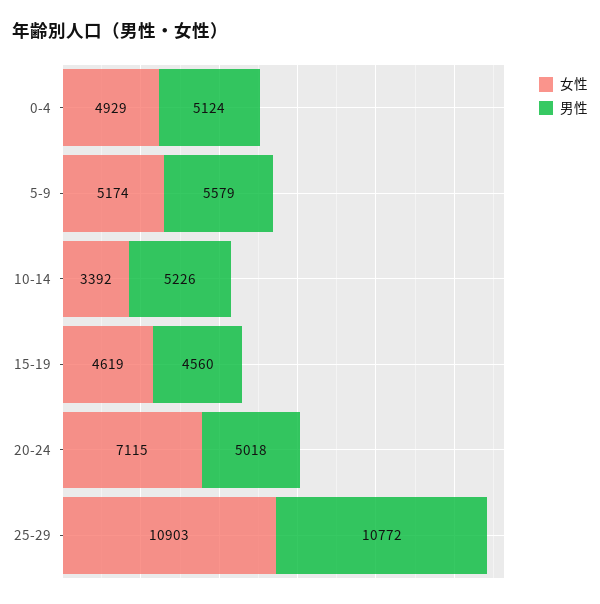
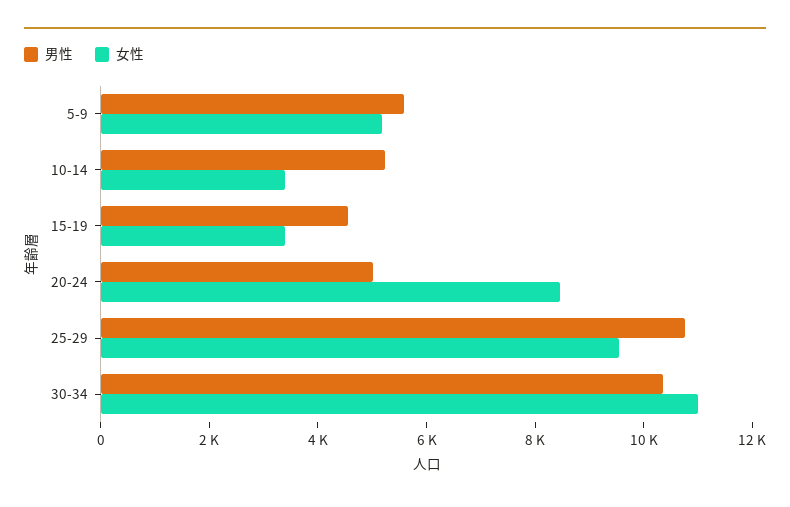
女性, 0-4: 4929 -> none
男性, 0-4: 5124 -> none
女性, 15-19: 4619 -> 3500
女性, 20-24: 7115 -> 8500
女性, 25-29: 10903 -> 9500
男性, 30-34: none -> 10500
女性, 30-34: none -> 11000

